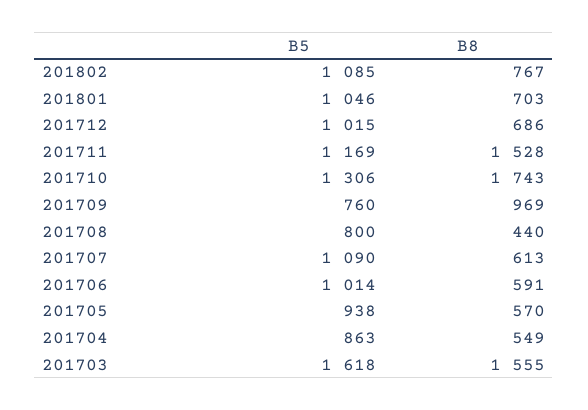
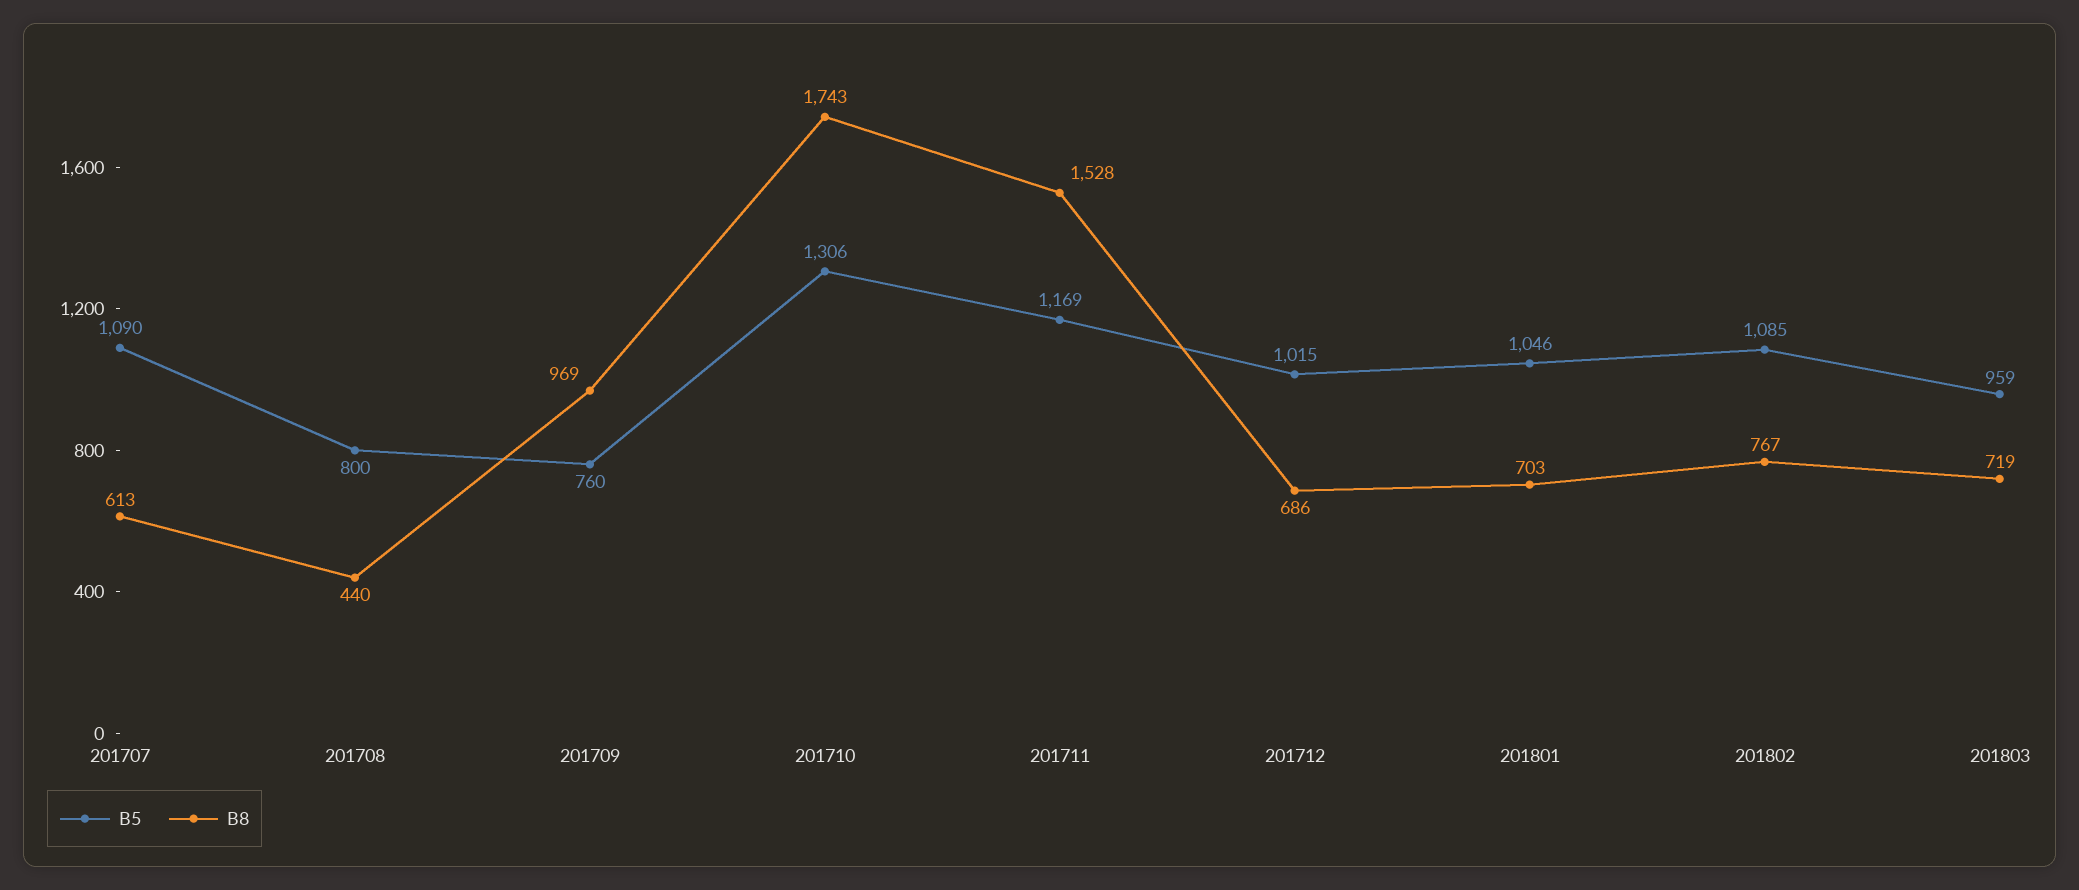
B5, 201706: 1014 -> none
B8, 201706: 591 -> none
B5, 201705: 938 -> none
B8, 201705: 570 -> none
B5, 201704: 863 -> none
B8, 201704: 549 -> none
B5, 201703: 1618 -> none
B8, 201703: 1555 -> none
B5, 201803: none -> 959
B8, 201803: none -> 719

